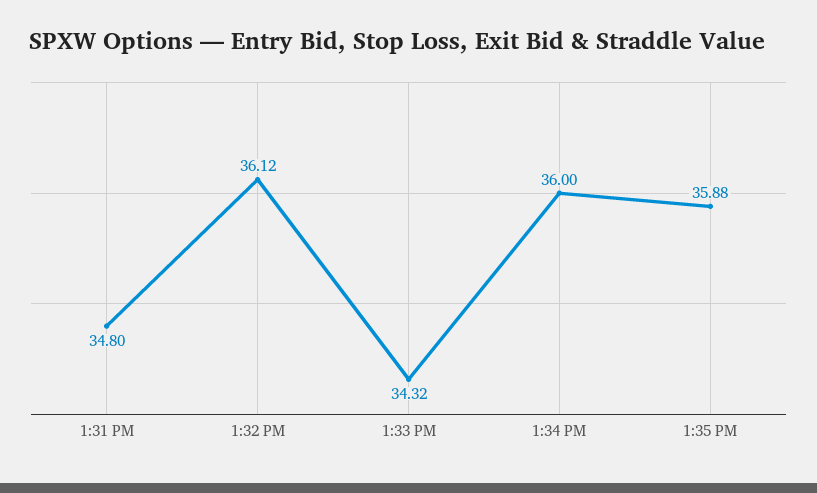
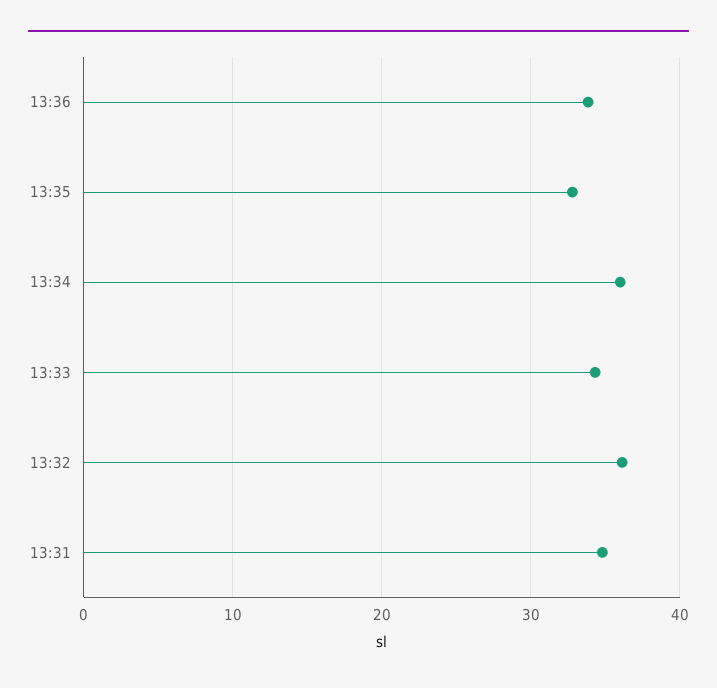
1:35 PM: 35.88 -> 33
13:36: none -> 34

